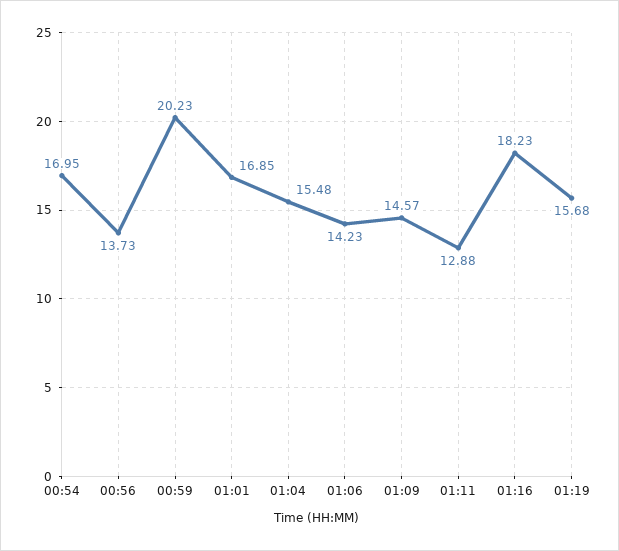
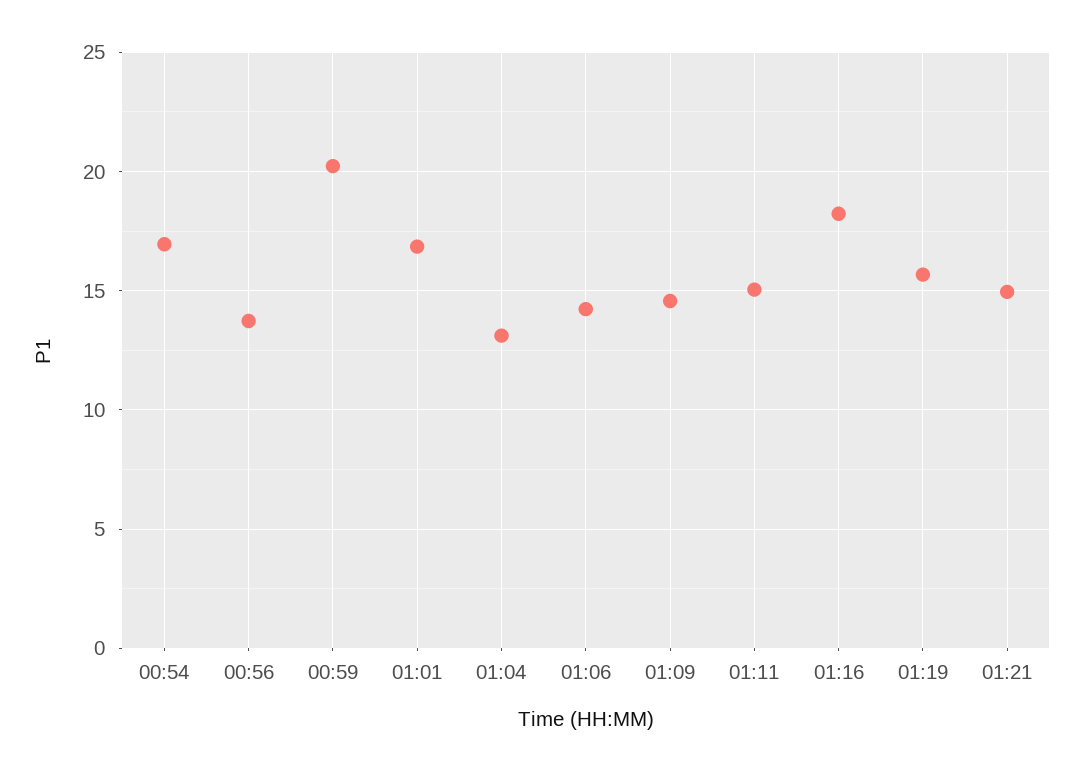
01:04: 15.48 -> 13
01:11: 12.88 -> 15
01:21: none -> 15

